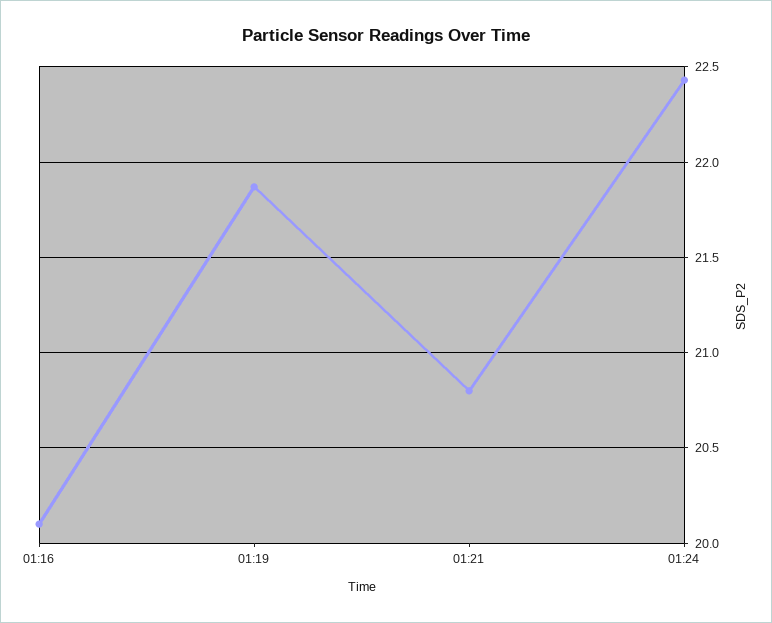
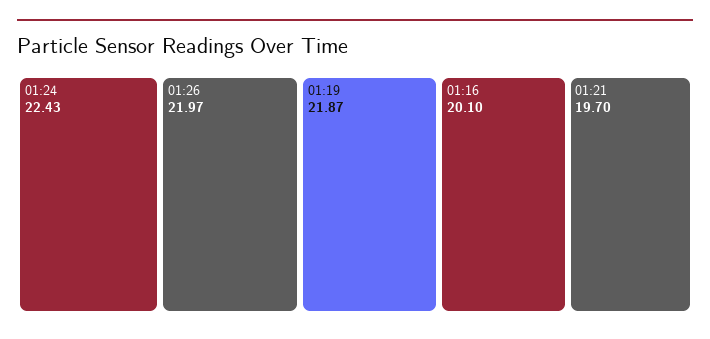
01:21: 20.8 -> 19.7
01:26: none -> 21.97

